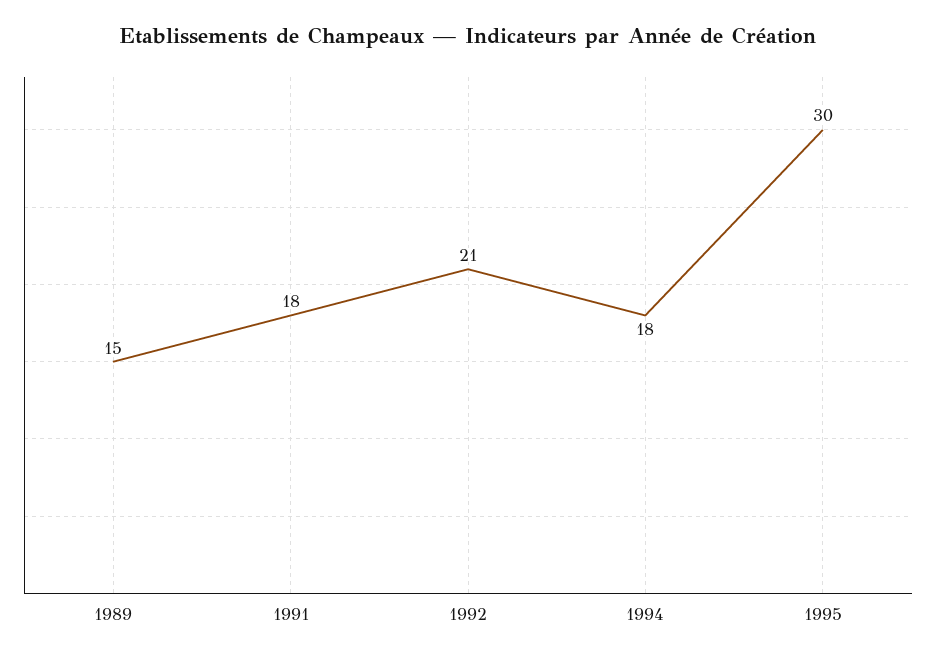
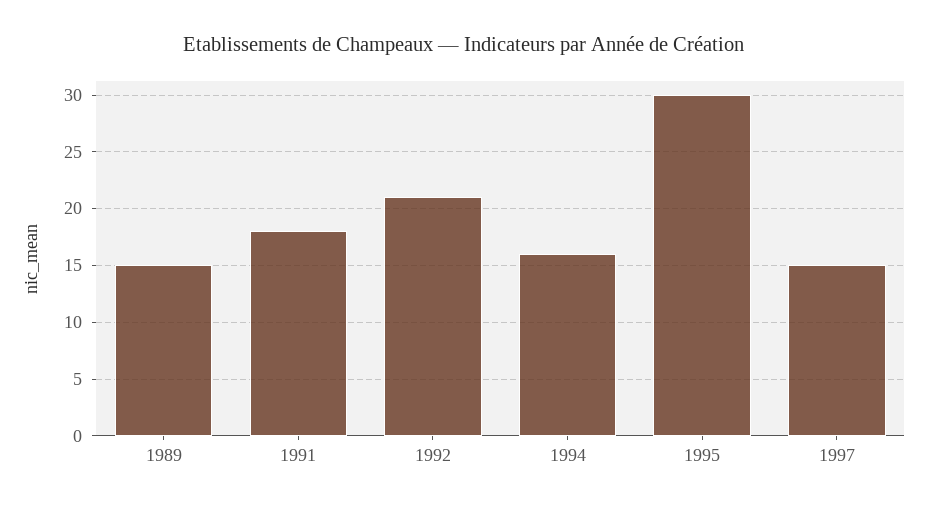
1994: 18 -> 16
1997: none -> 15

